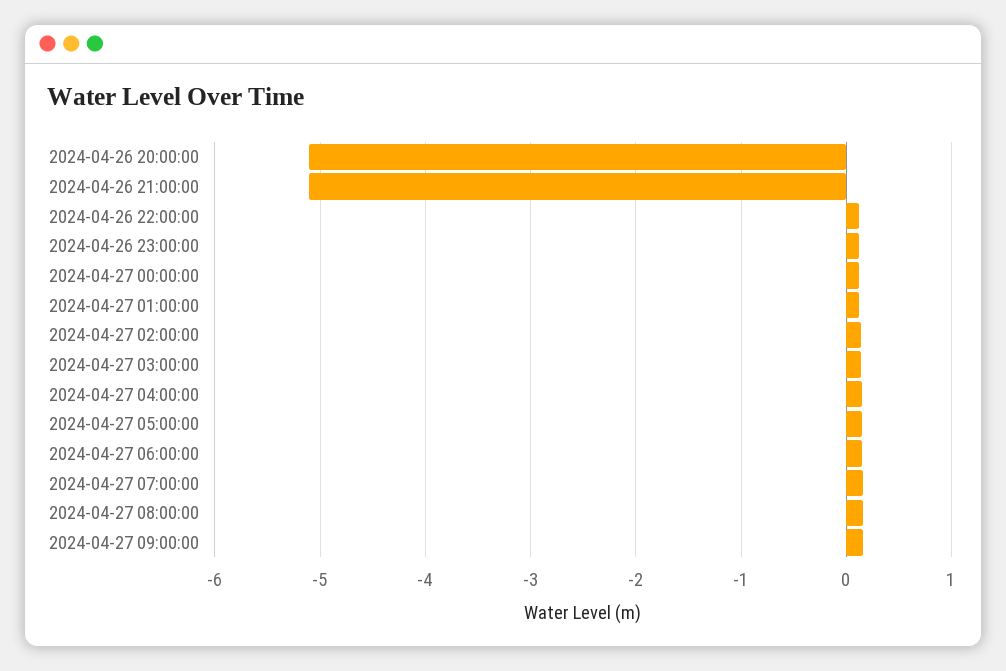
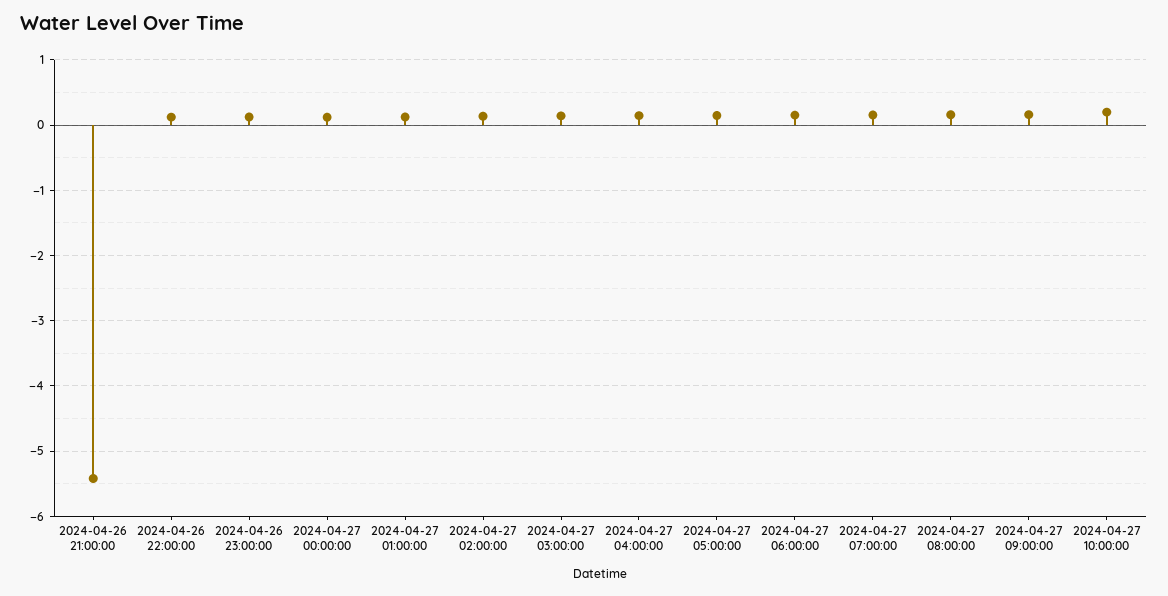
2024-04-26 20:00:00: -5.1 -> none
2024-04-26 21:00:00: -5.1 -> -5.4
2024-04-27 10:00:00: none -> 0.2

